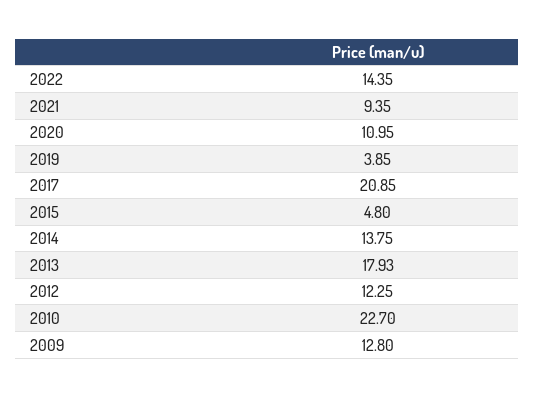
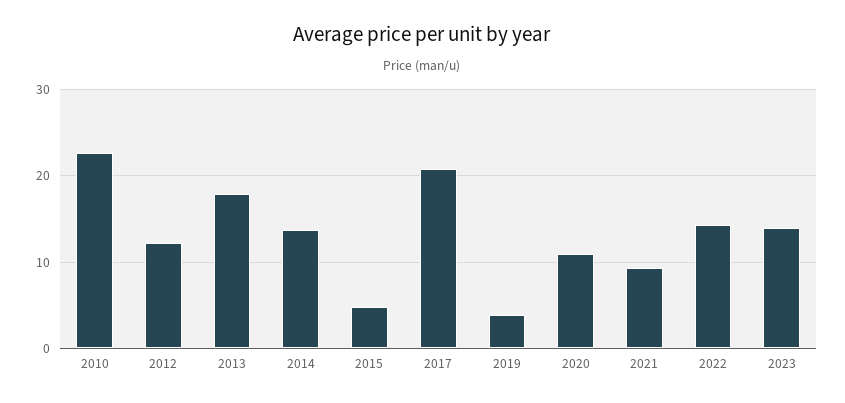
2009: 12.8 -> none
2023: none -> 14

